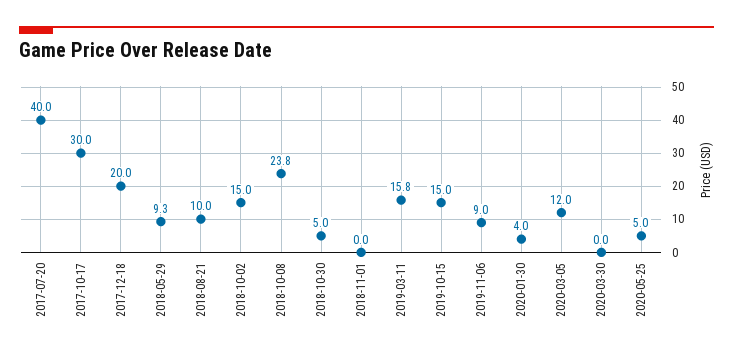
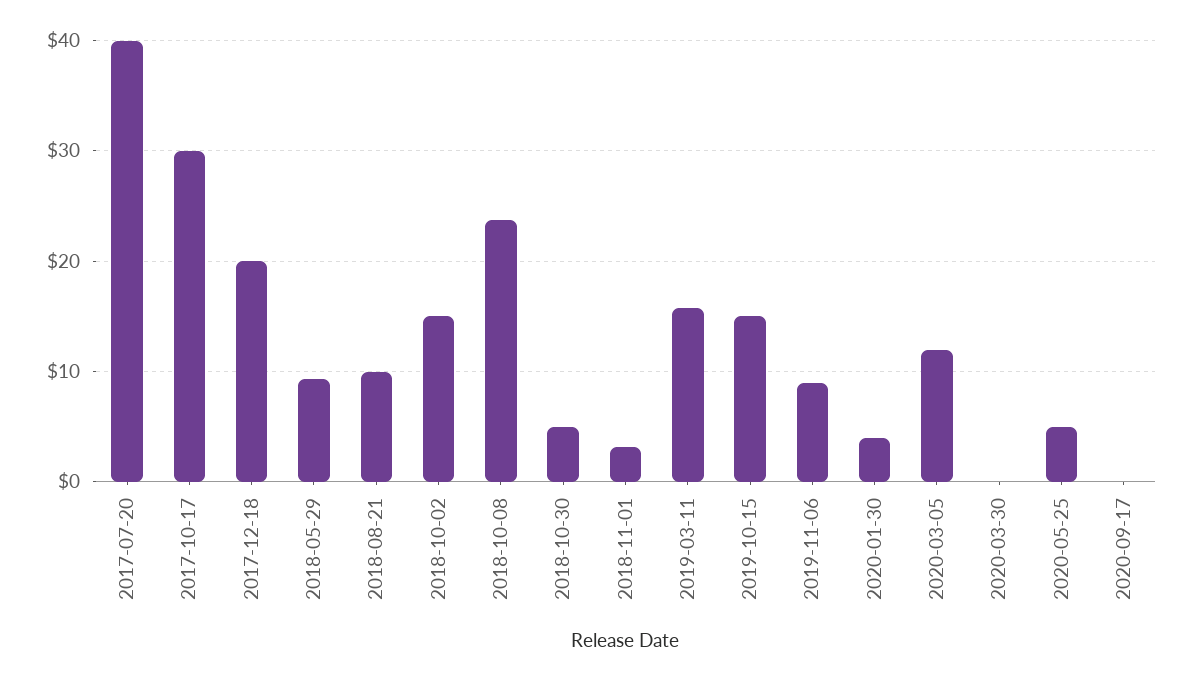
2018-11-01: 0 -> 3
2020-09-17: none -> 0

